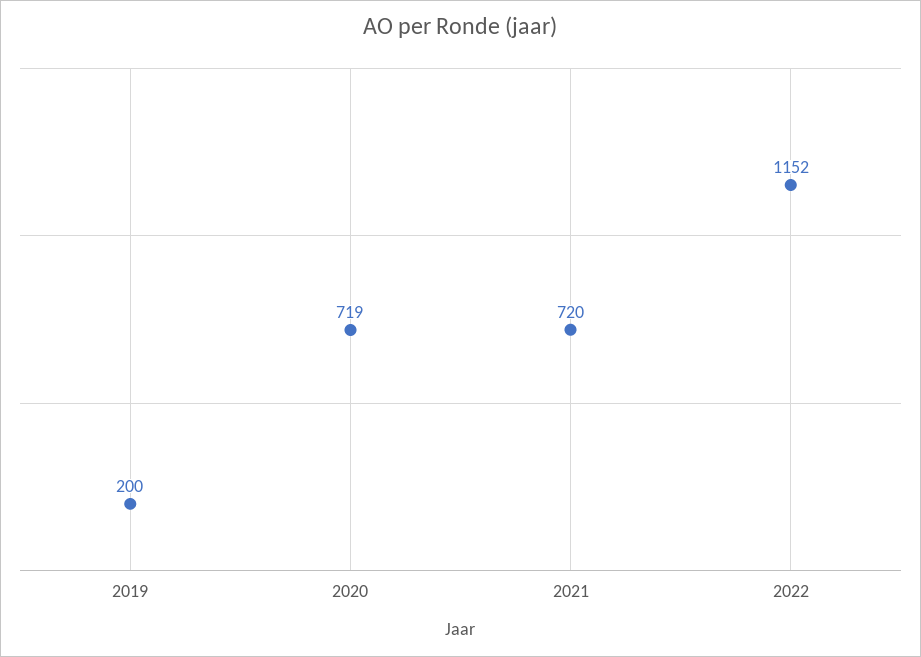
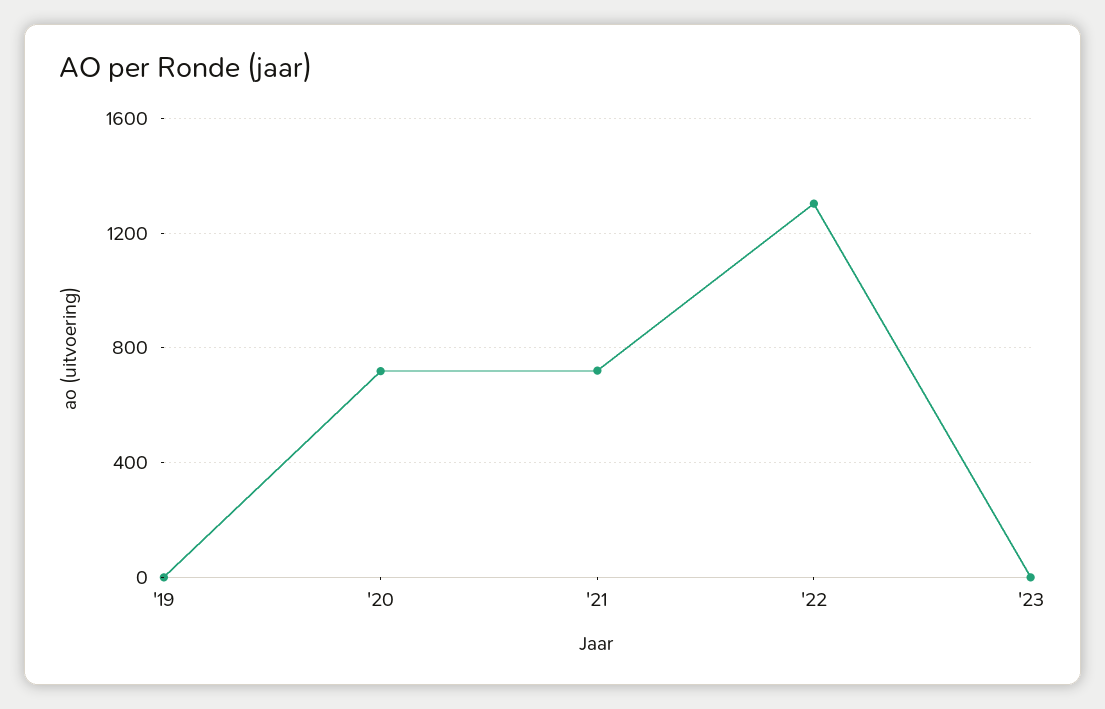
2019: 200 -> 0
2022: 1152 -> 1300
'23: none -> 0

